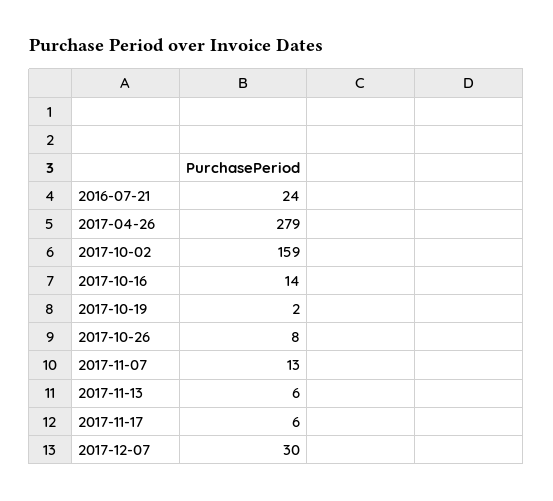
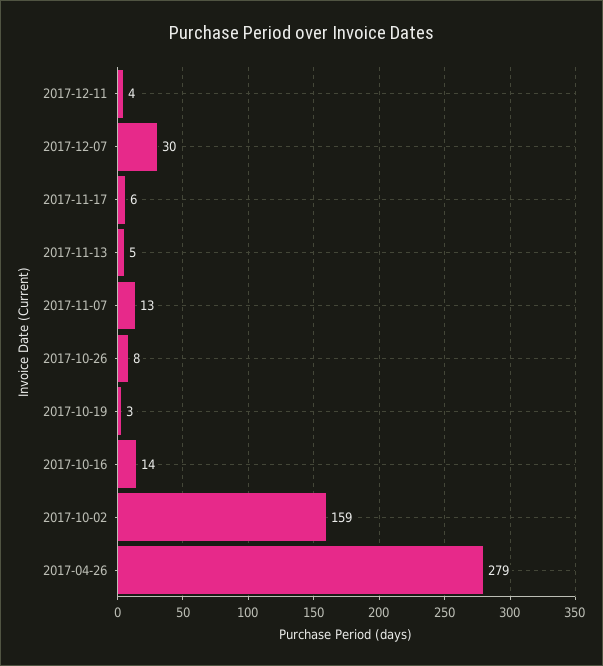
2016-07-21: 24 -> none
2017-10-19: 2 -> 3
2017-11-13: 6 -> 5
2017-12-11: none -> 4

